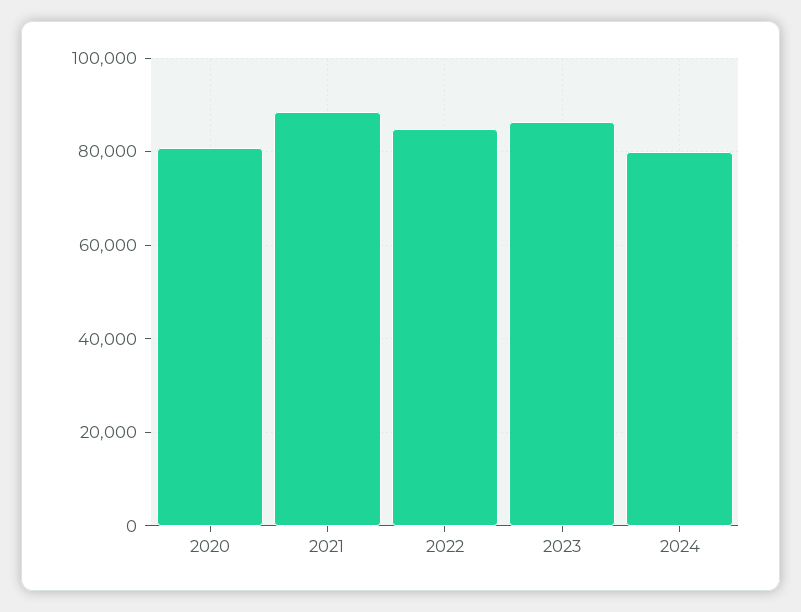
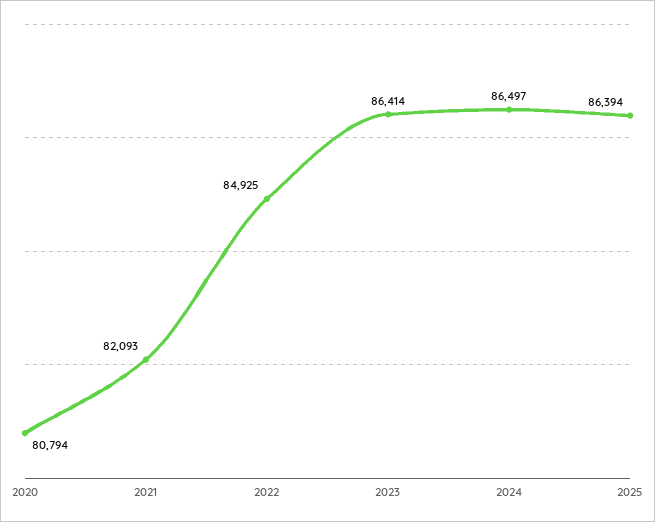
2021: 88000 -> 82093
2024: 80000 -> 86497
2025: none -> 86394

